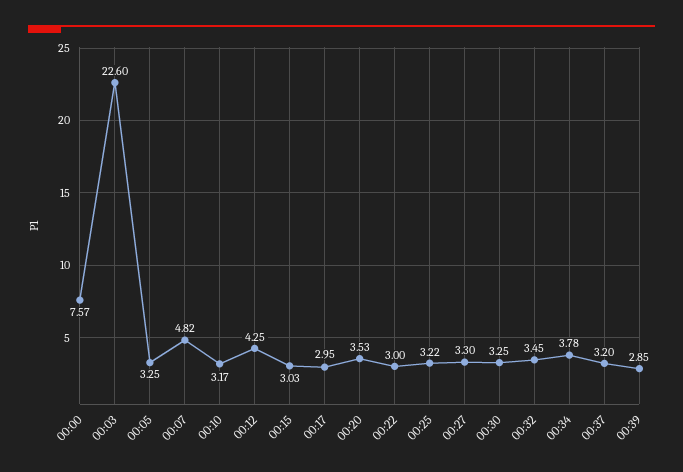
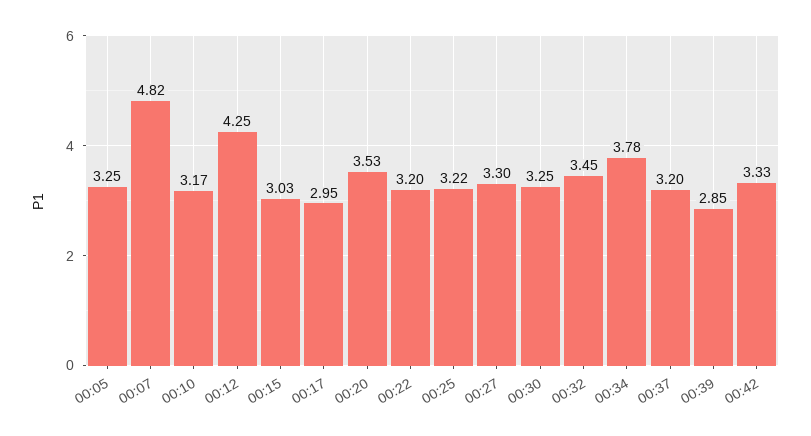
00:00: 7.57 -> none
00:03: 22.6 -> none
00:22: 3 -> 3.2
00:42: none -> 3.33

